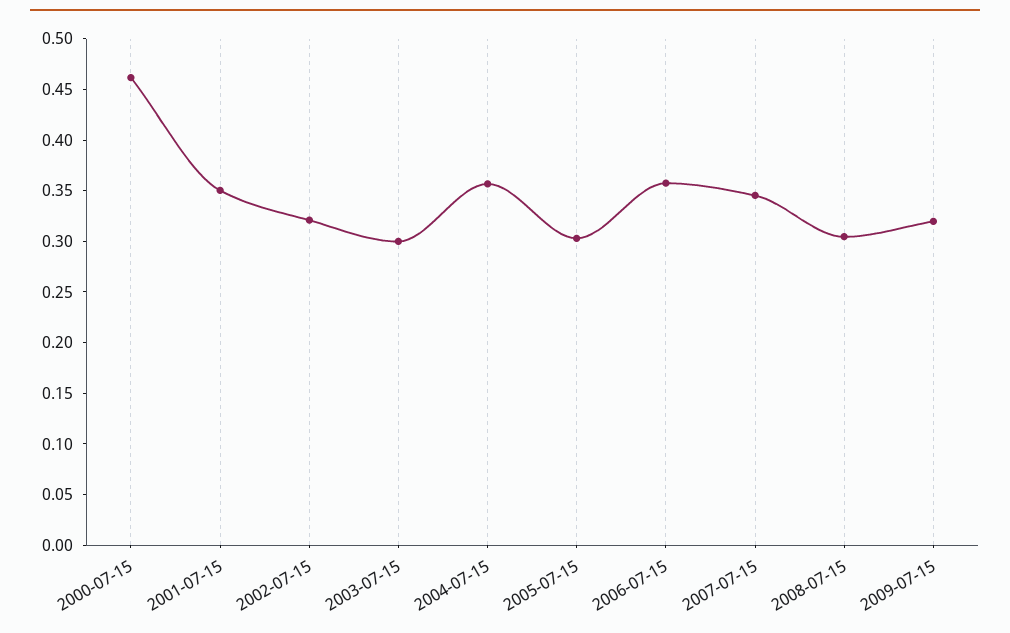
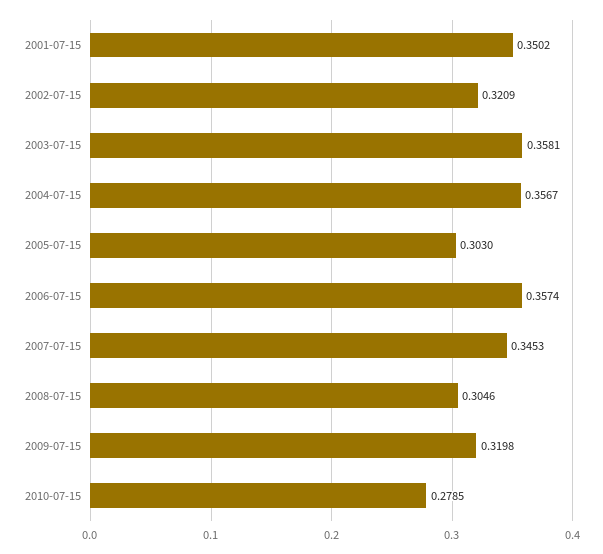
2000-07-15: 0.46 -> none
2003-07-15: 0.3 -> 0.3581
2010-07-15: none -> 0.2785

